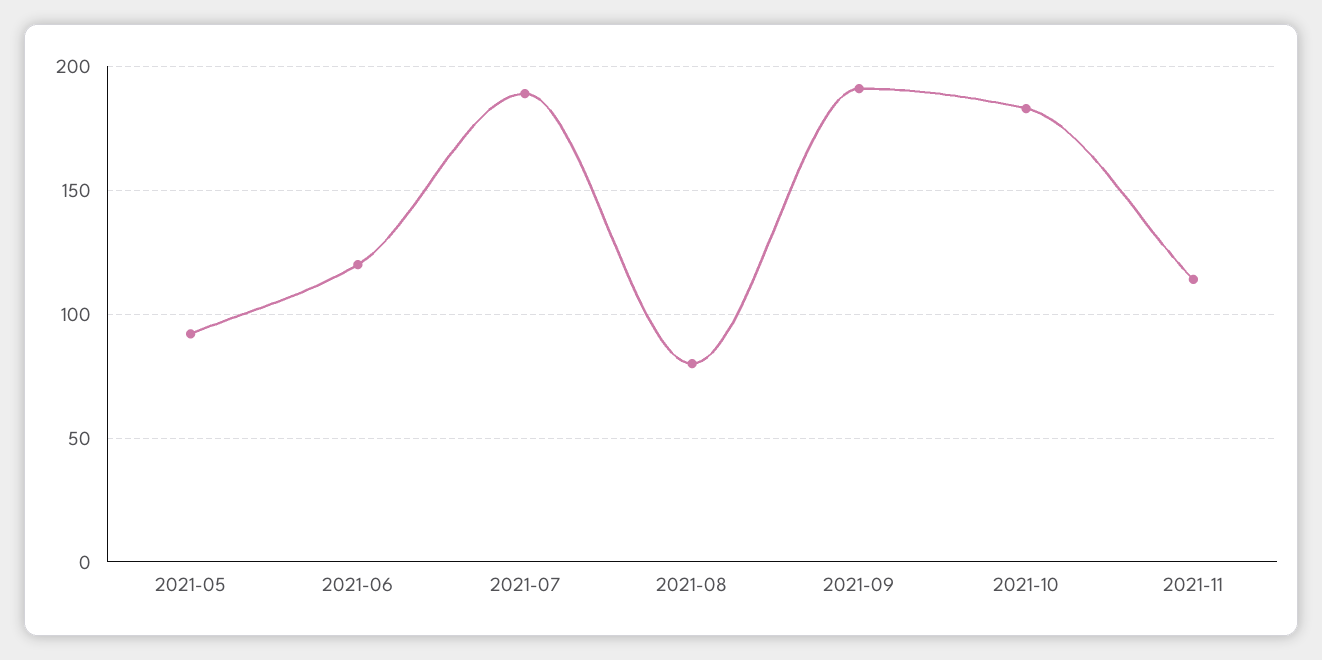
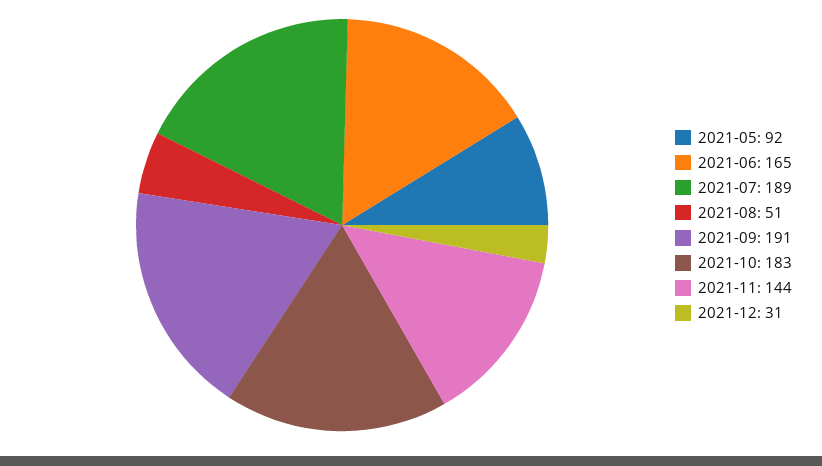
2021-06: 120 -> 165
2021-08: 80 -> 51
2021-11: 115 -> 144
2021-12: none -> 31

